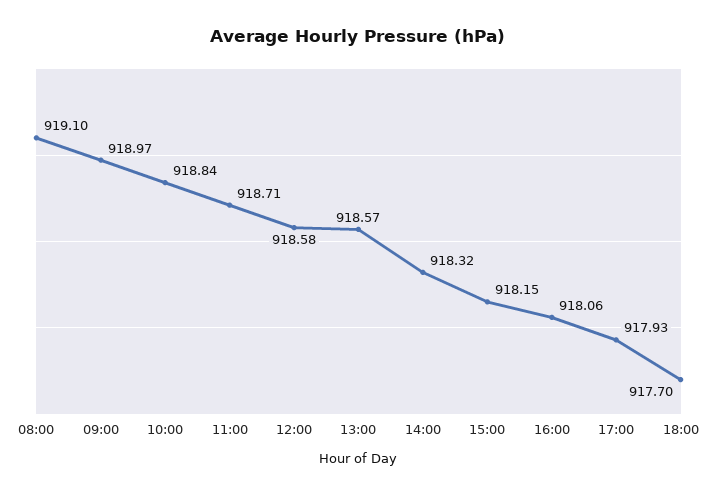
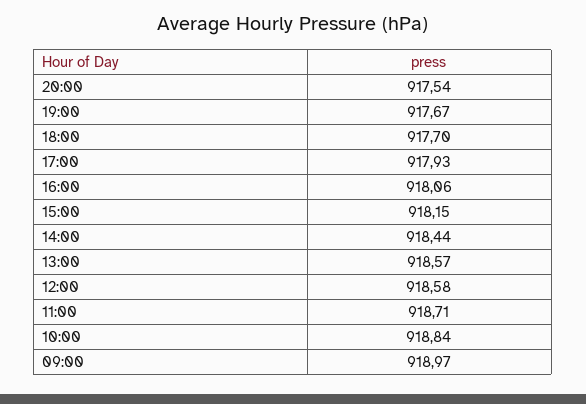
08:00: 919.1 -> none
14:00: 918.32 -> 918.44
20:00: none -> 917.54
19:00: none -> 917.67

